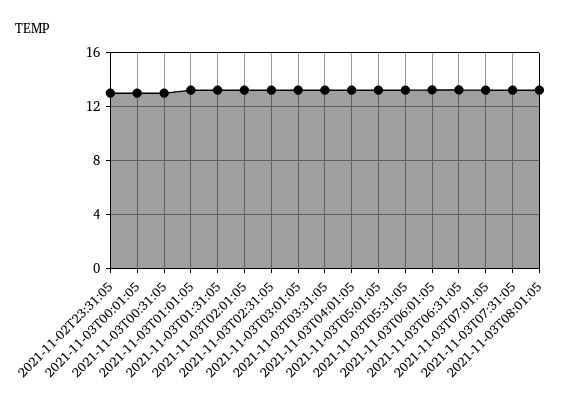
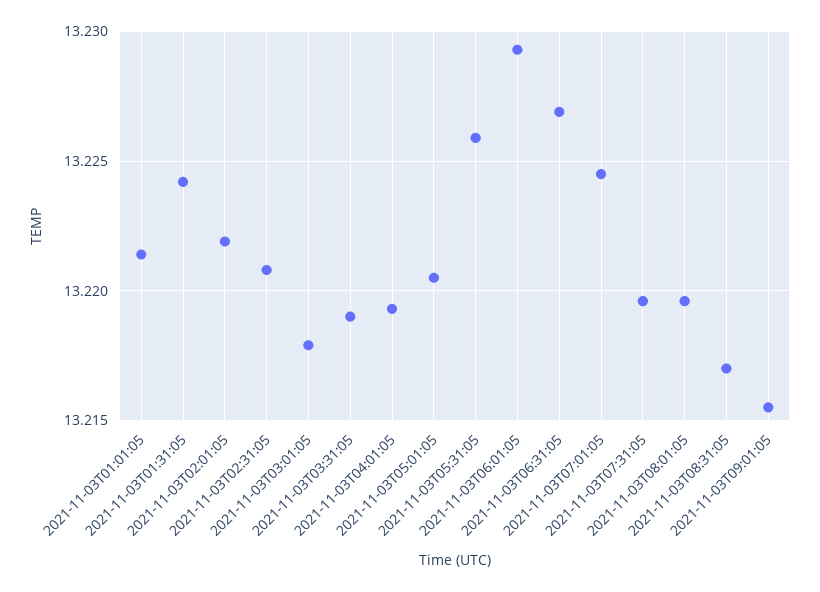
2021-11-02T23:31:05: 13 -> none
2021-11-03T00:01:05: 13 -> none
2021-11-03T00:31:05: 13 -> none
2021-11-03T08:31:05: none -> 13.217
2021-11-03T09:01:05: none -> 13.2155

